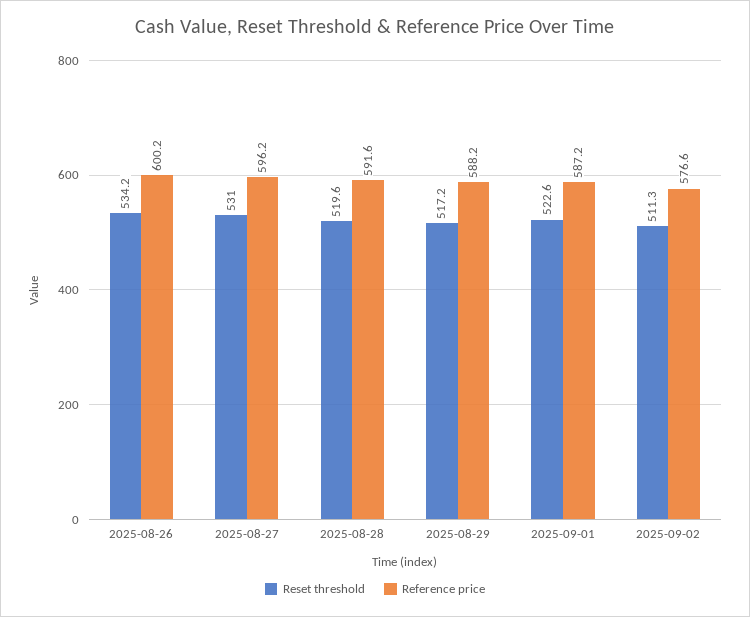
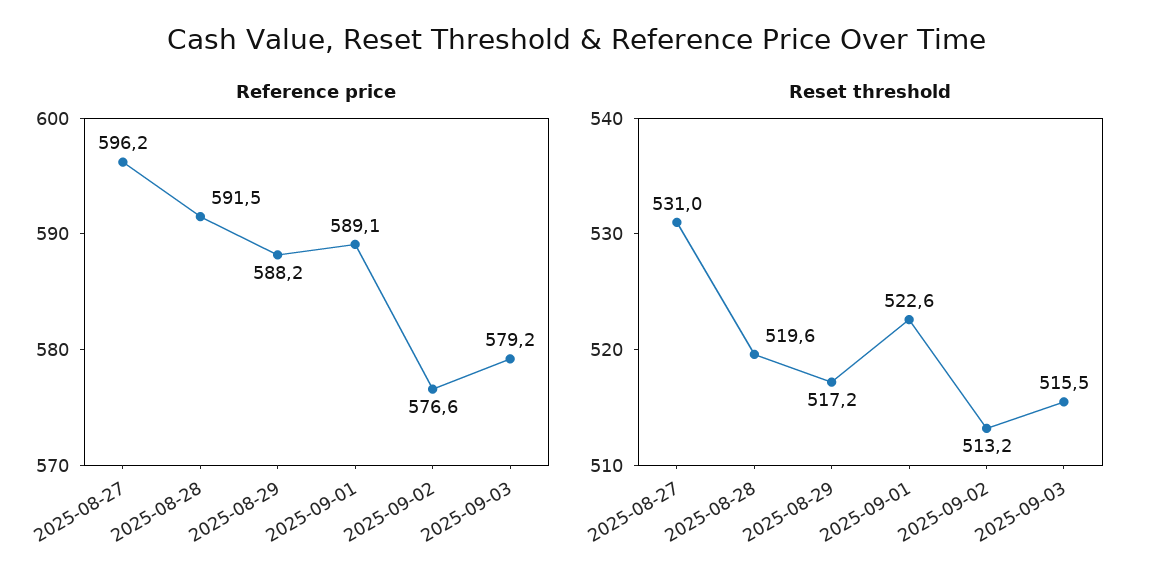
Reset threshold, 2025-08-26: 534.2 -> none
Reference price, 2025-08-26: 600.2 -> none
Reference price, 2025-08-28: 591.6 -> 591.5
Reference price, 2025-09-01: 587.2 -> 589.1
Reset threshold, 2025-09-02: 511.3 -> 513.2
Reference price, 2025-09-03: none -> 579.2
Reset threshold, 2025-09-03: none -> 515.5

